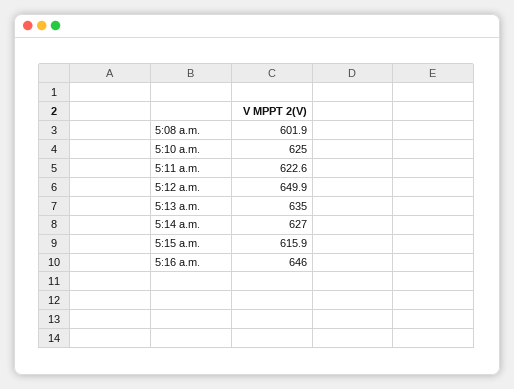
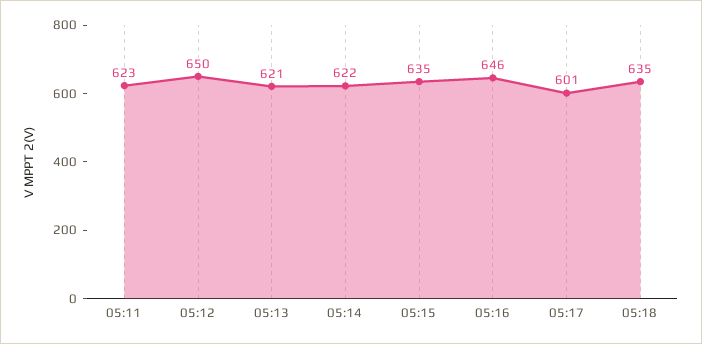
5:08 a.m.: 601.9 -> none
5:10 a.m.: 625 -> none
5:13 a.m.: 635 -> 621
5:14 a.m.: 627 -> 622
5:15 a.m.: 615.9 -> 635
05:17: none -> 601
05:18: none -> 635

